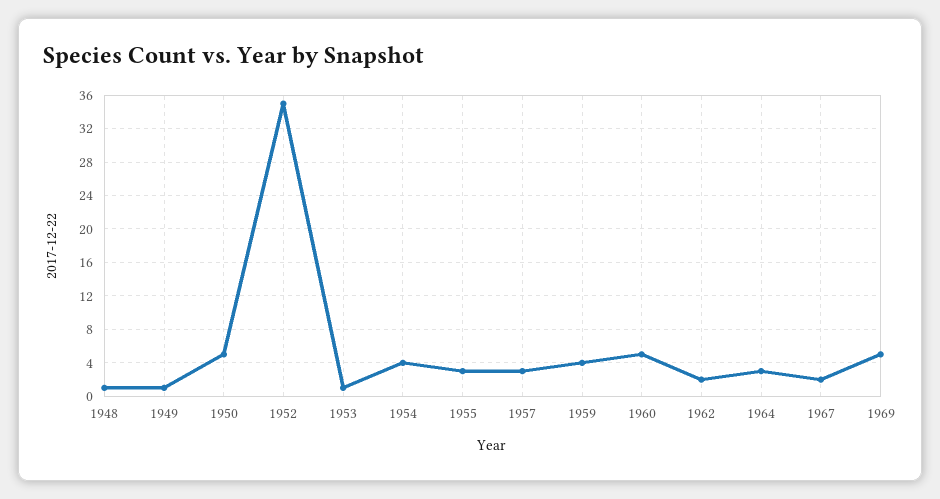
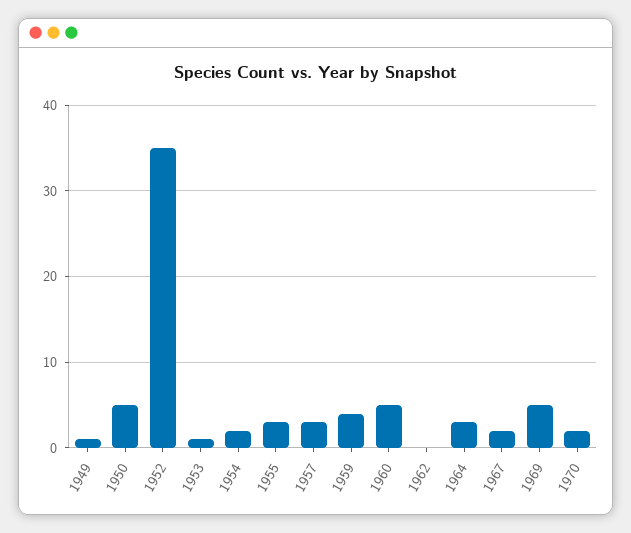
1948: 1 -> none
1954: 4 -> 2
1962: 2 -> 0
1970: none -> 2

